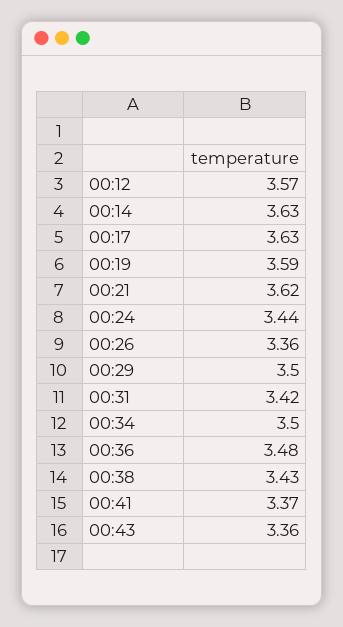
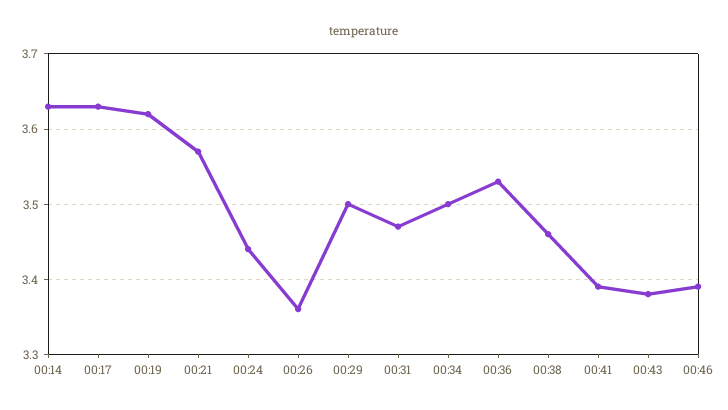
00:12: 3.57 -> none
00:19: 3.59 -> 3.62
00:21: 3.62 -> 3.57
00:31: 3.42 -> 3.47
00:36: 3.48 -> 3.53
00:38: 3.43 -> 3.46
00:41: 3.37 -> 3.39
00:43: 3.36 -> 3.38
00:46: none -> 3.39

